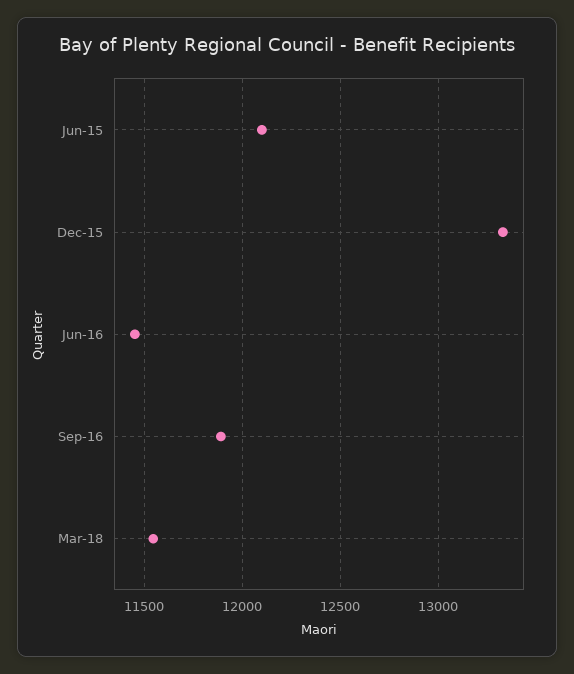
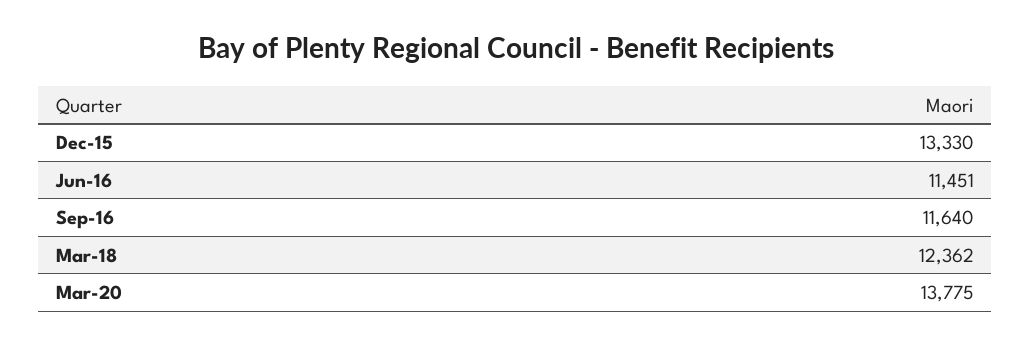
Jun-15: 12100 -> none
Sep-16: 11900 -> 11640
Mar-18: 11550 -> 12362
Mar-20: none -> 13775

